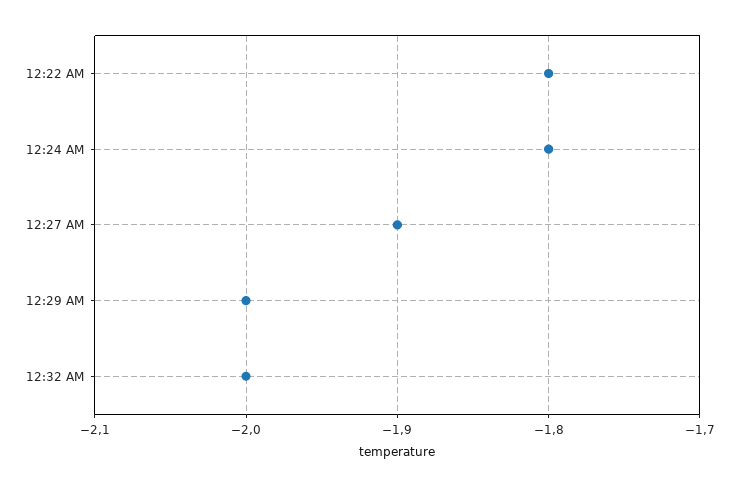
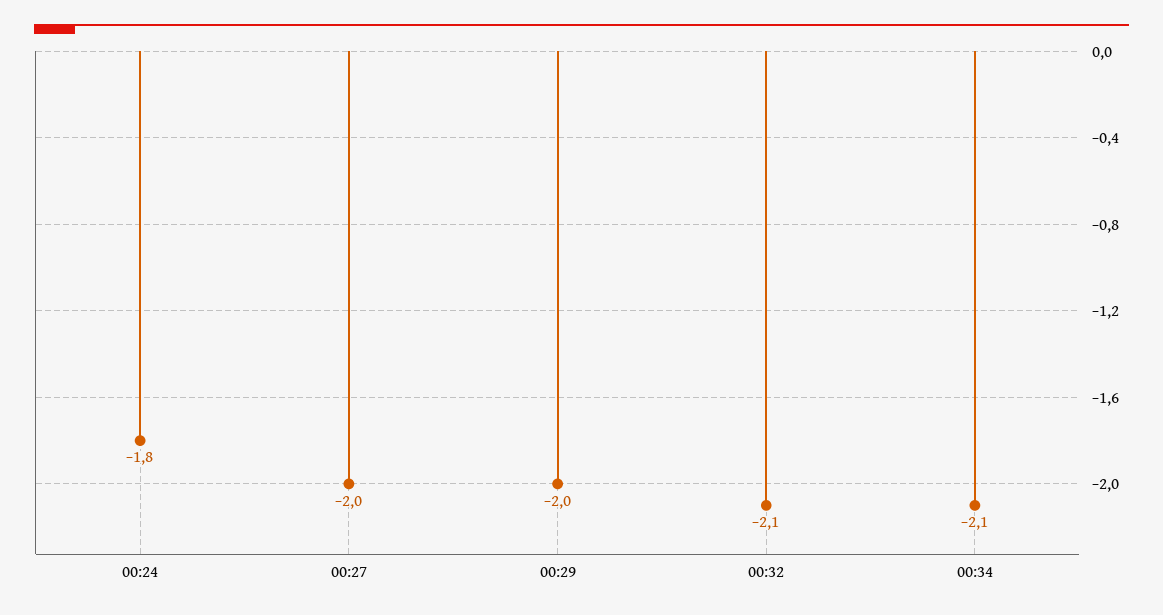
12:22 AM: -1.8 -> none
12:27 AM: -1.9 -> -2
12:32 AM: -2 -> -2.1
00:34: none -> -2.1

